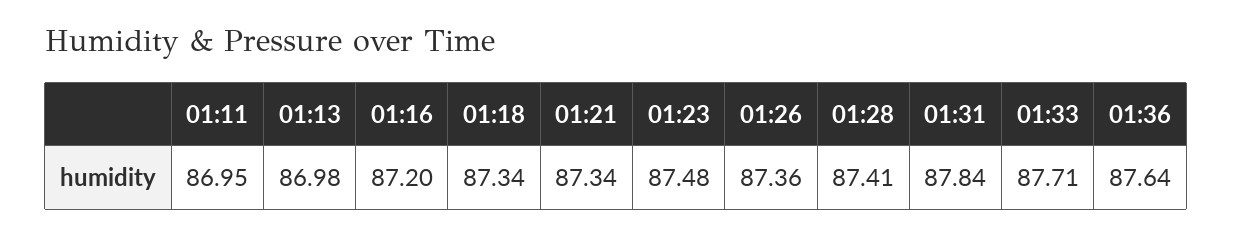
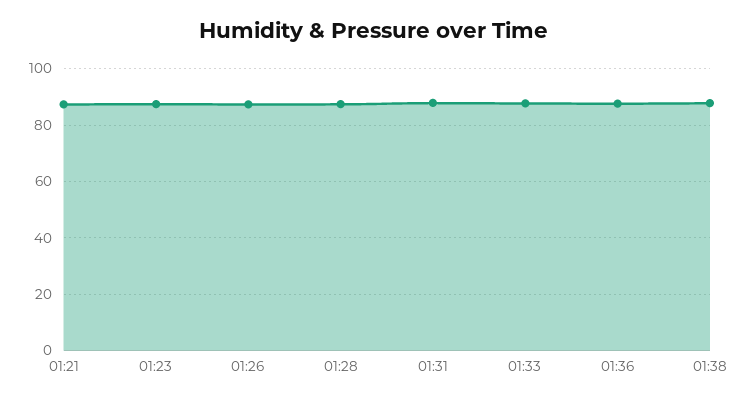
01:11: 86.95 -> none
01:13: 86.98 -> none
01:16: 87.2 -> none
01:18: 87.34 -> none
01:38: none -> 87.5

